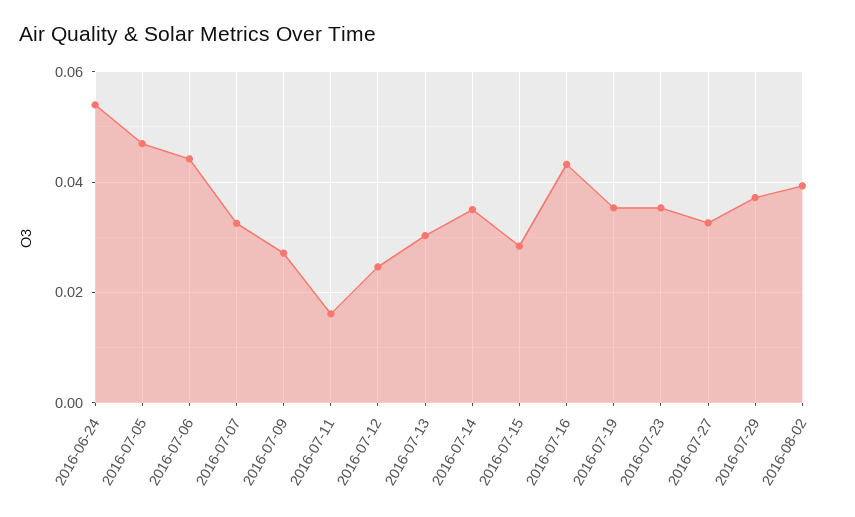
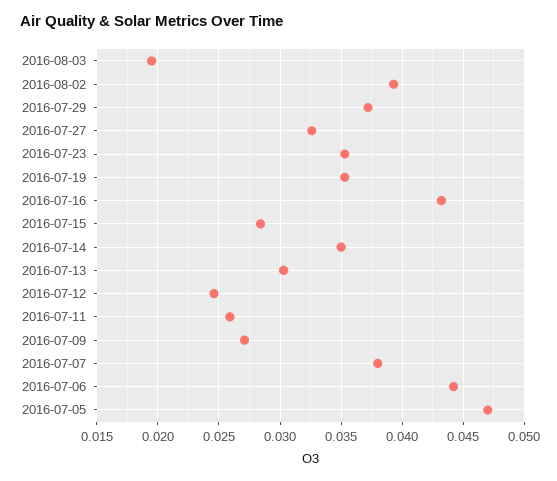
2016-06-24: 0.054 -> none
2016-07-07: 0.032 -> 0.038
2016-07-11: 0.016 -> 0.026
2016-08-03: none -> 0.0195

